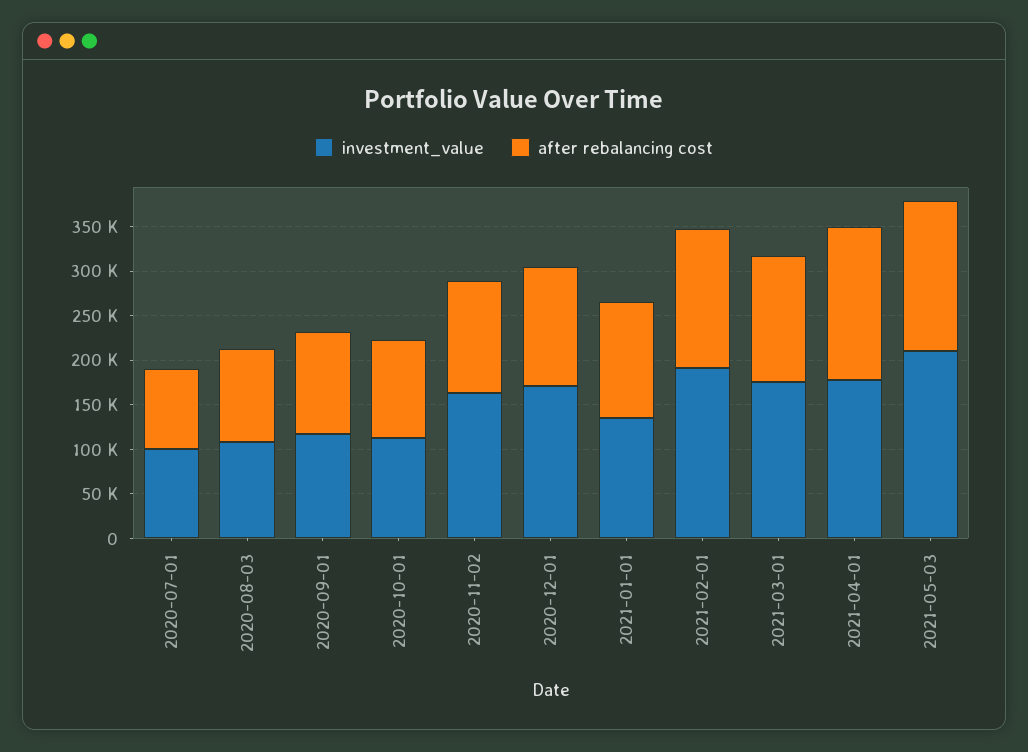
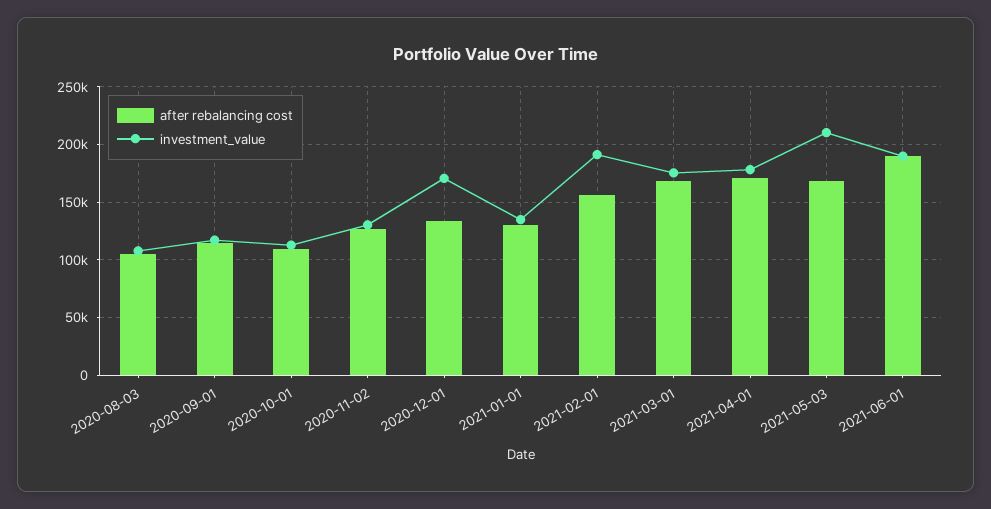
investment_value, 2020-07-01: 100000 -> none
after rebalancing cost, 2020-07-01: 90000 -> none
investment_value, 2020-11-02: 160000 -> 130000
after rebalancing cost, 2021-03-01: 140000 -> 170000
after rebalancing cost, 2021-06-01: none -> 190000
investment_value, 2021-06-01: none -> 190000

